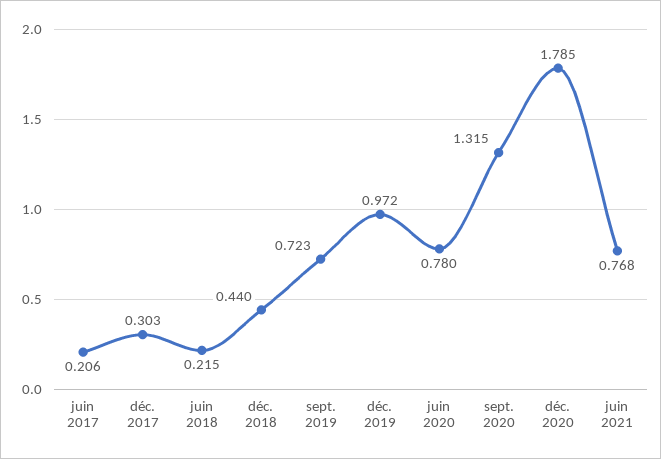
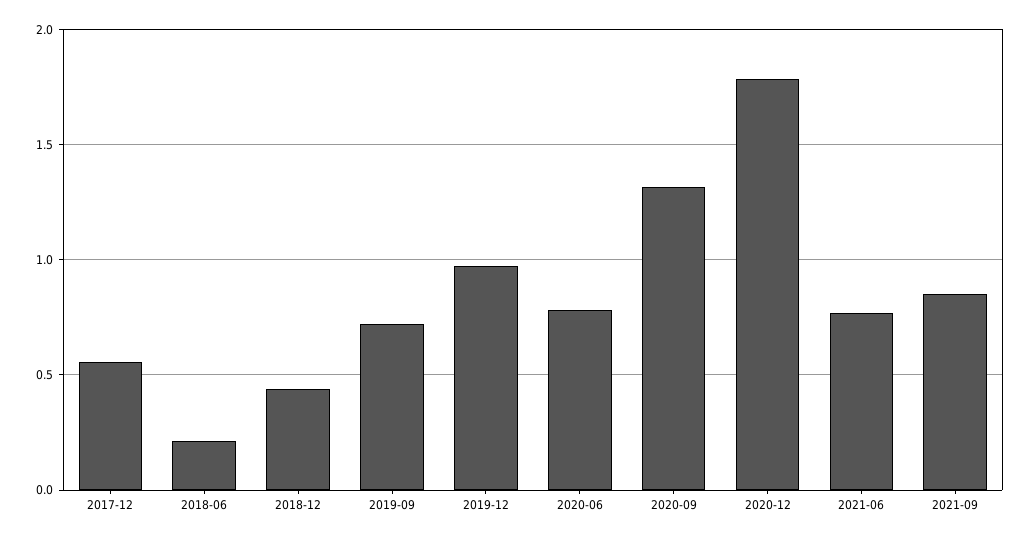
juin 2017: 0.206 -> none
déc. 2017: 0.303 -> 0.55
2021-09: none -> 0.85

